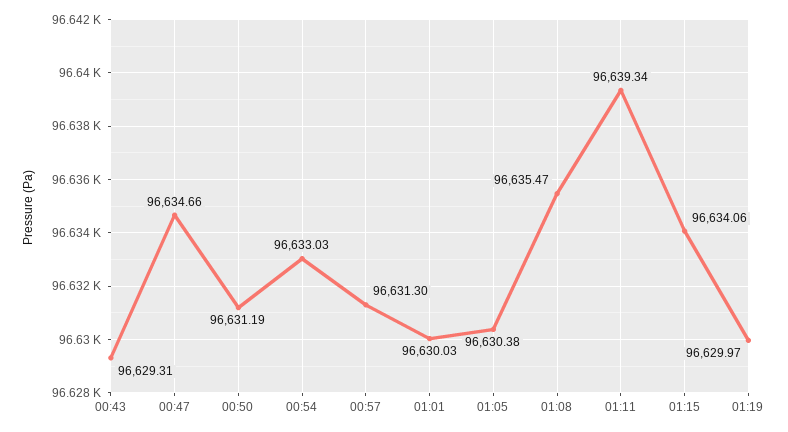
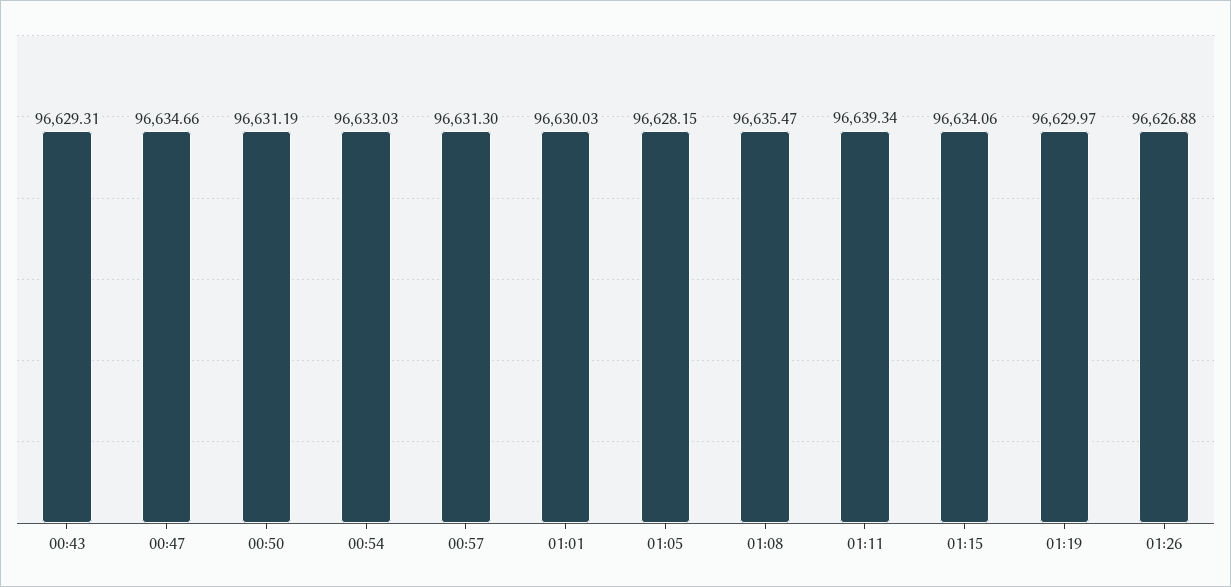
01:05: 96630.38 -> 96628.15
01:26: none -> 96626.88

